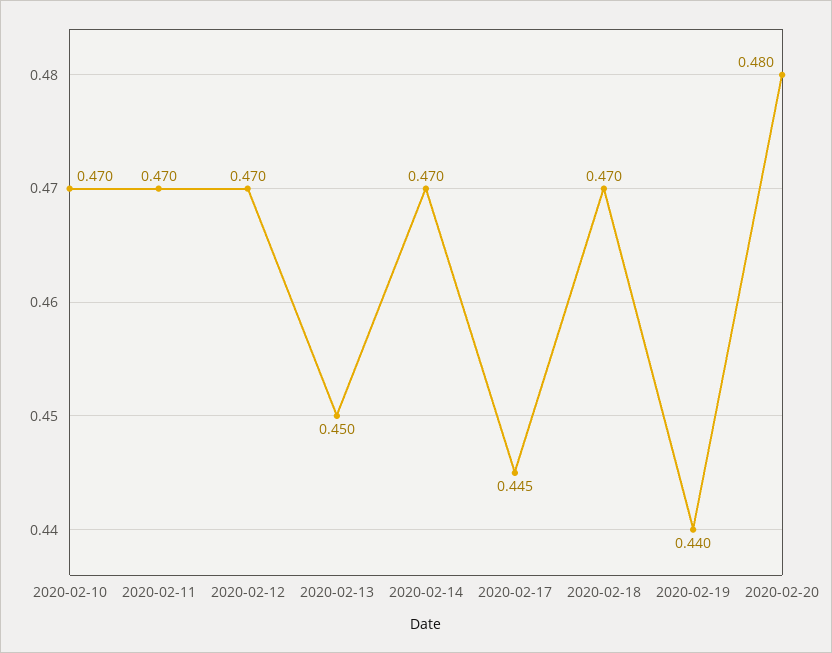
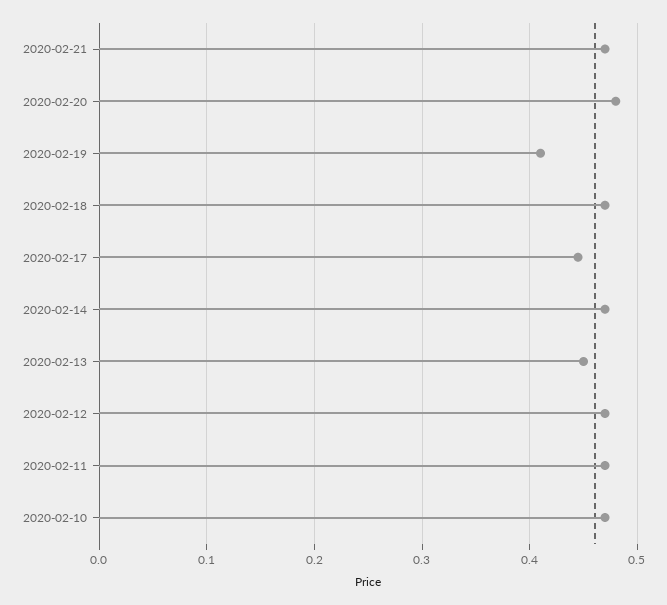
2020-02-19: 0.44 -> 0.41
2020-02-21: none -> 0.47

